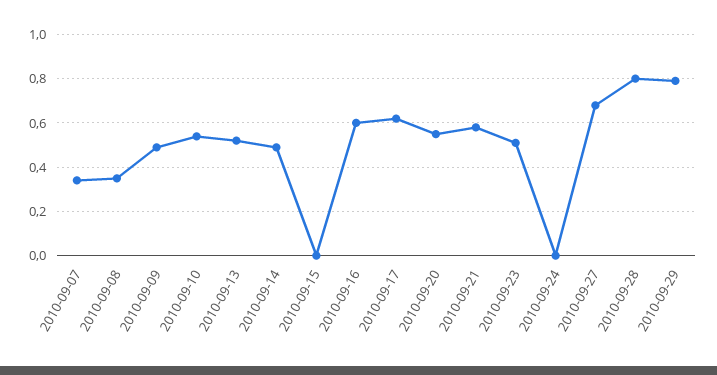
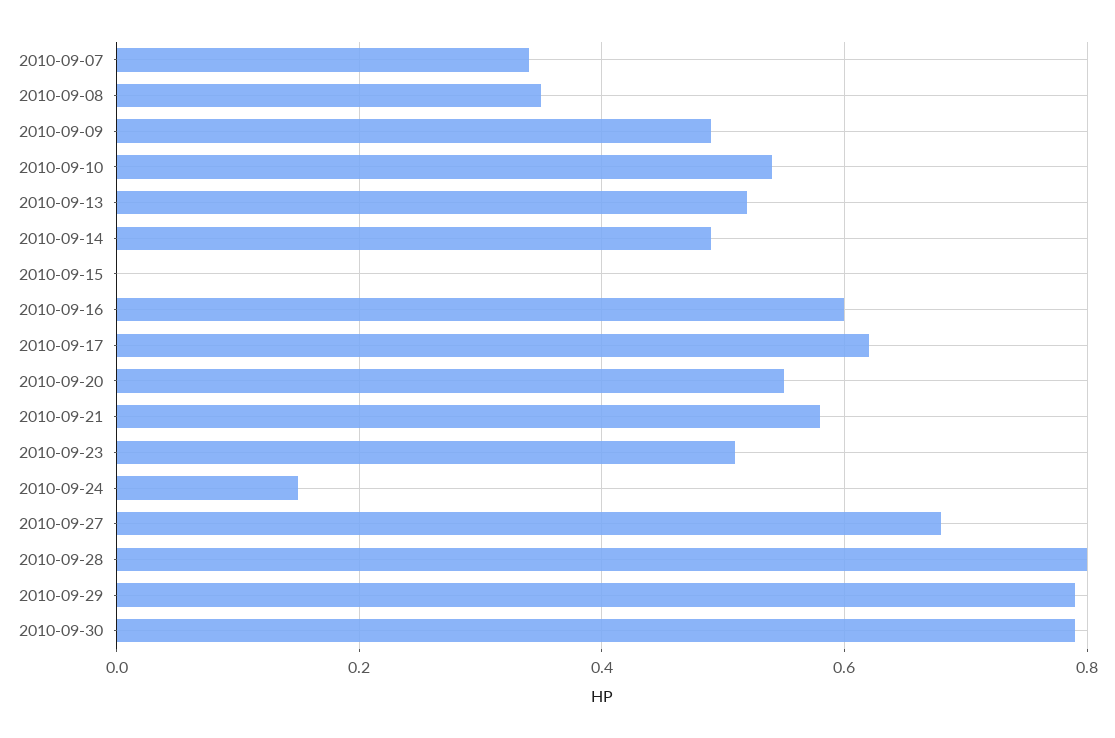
2010-09-24: 0 -> 0.15
2010-09-30: none -> 0.8

